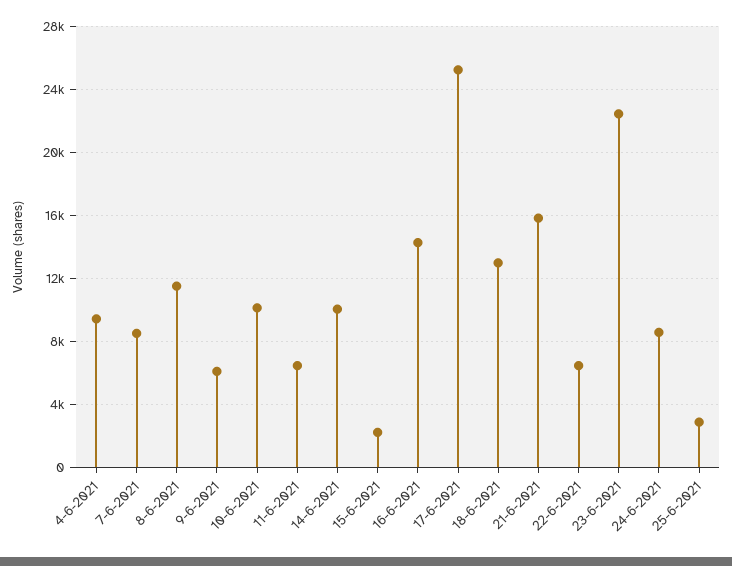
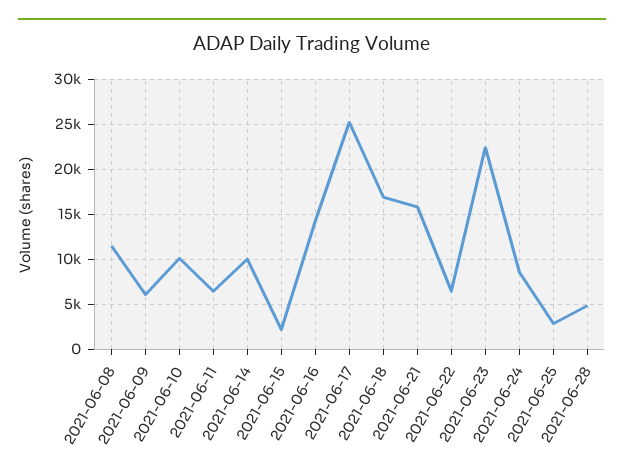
4-6-2021: 9500 -> none
7-6-2021: 8500 -> none
18-6-2021: 13000 -> 17000
2021-06-28: none -> 5000

